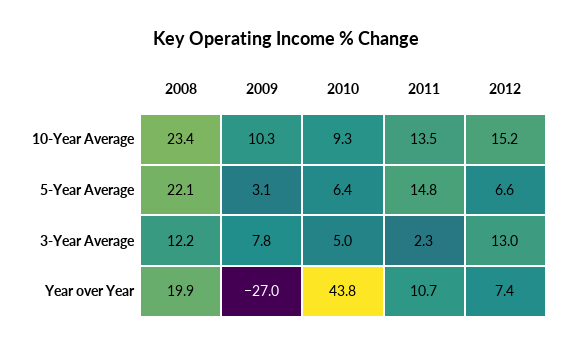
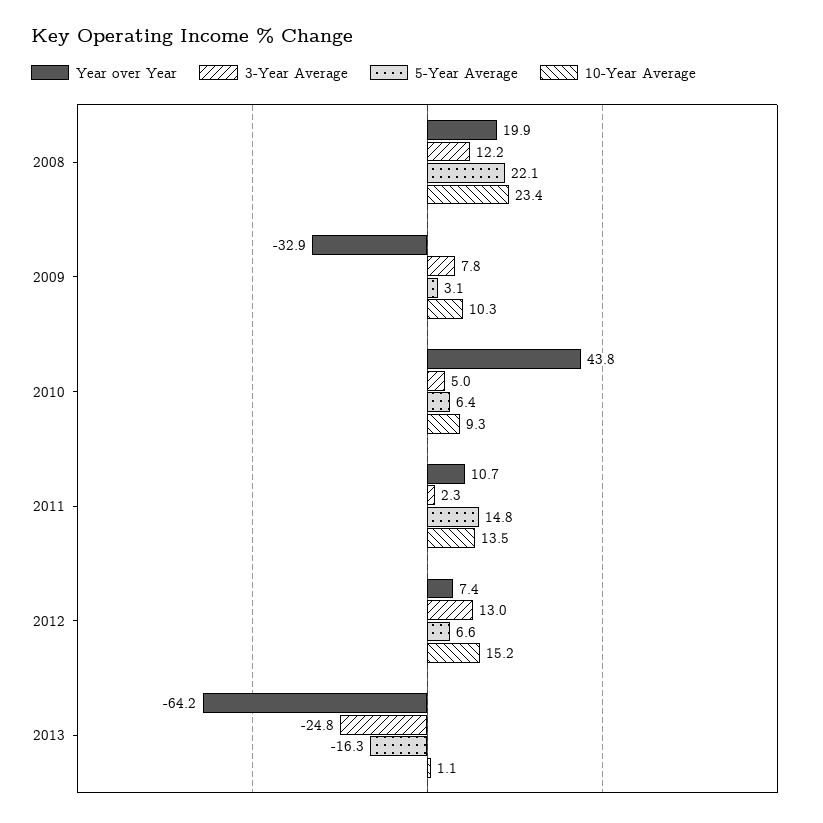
Year over Year, 2009: -27 -> -32.9
Year over Year, 2013: none -> -64.2
3-Year Average, 2013: none -> -24.8
5-Year Average, 2013: none -> -16.3
10-Year Average, 2013: none -> 1.1

